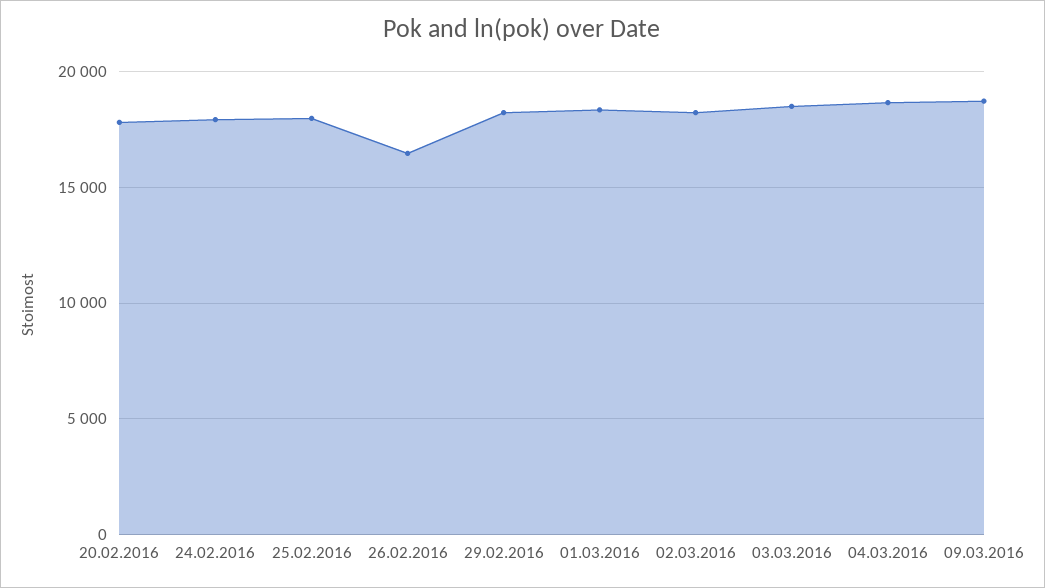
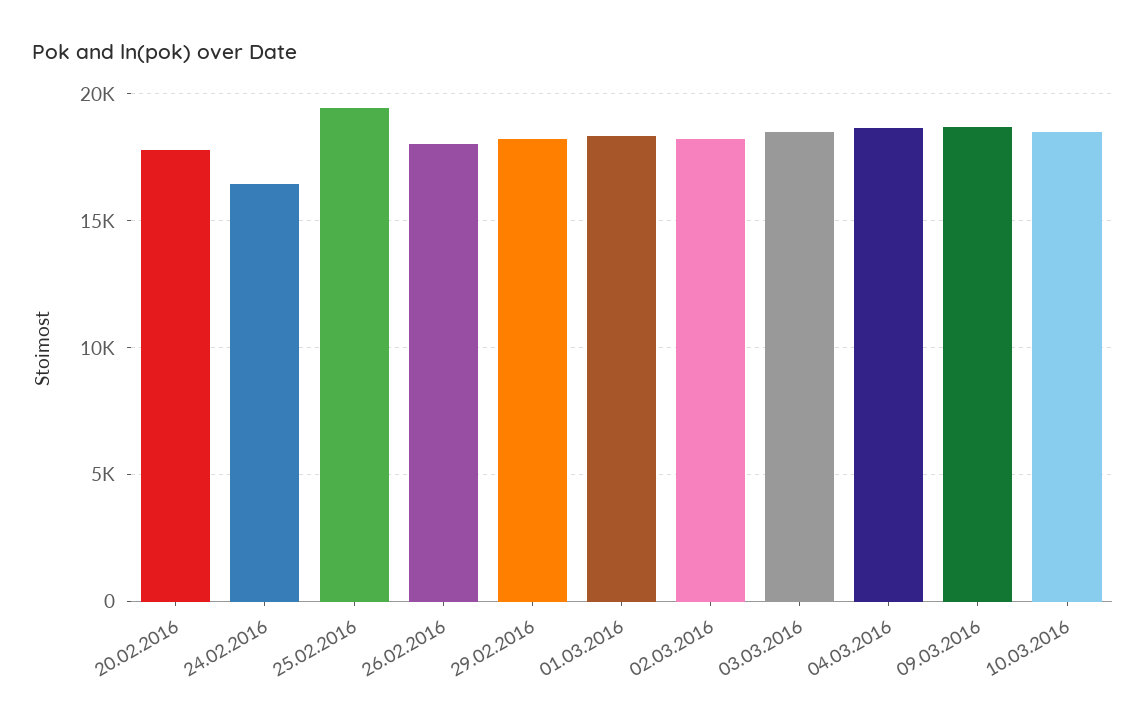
24.02.2016: 18000 -> 16500
25.02.2016: 18000 -> 19500
26.02.2016: 16500 -> 18000
10.03.2016: none -> 18500

